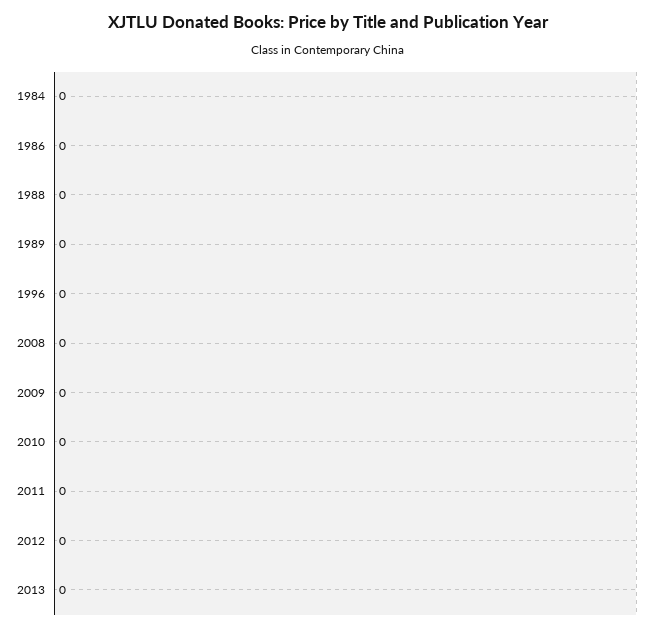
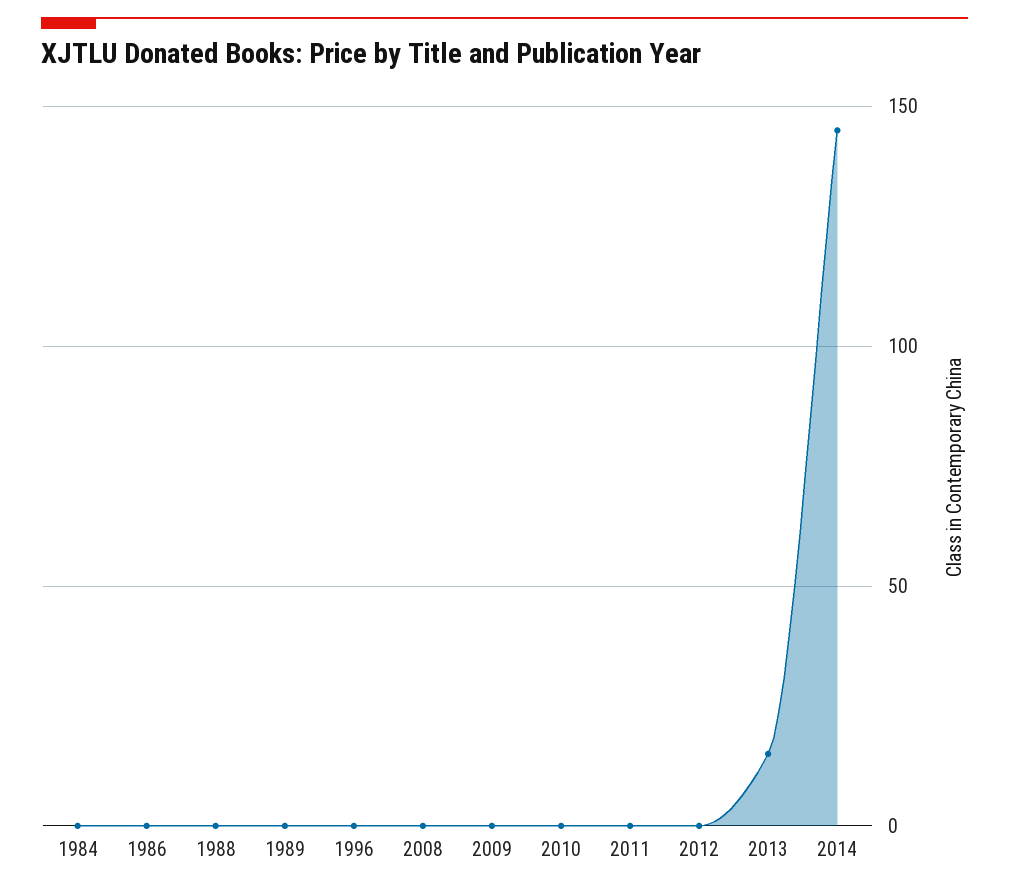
2013: 0 -> 15
2014: none -> 145

